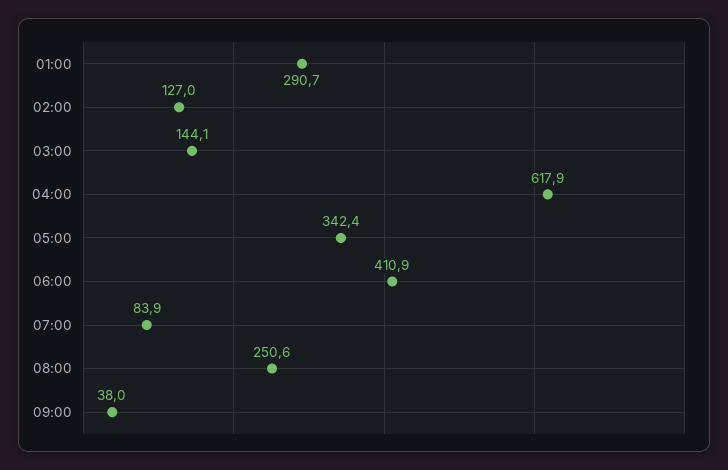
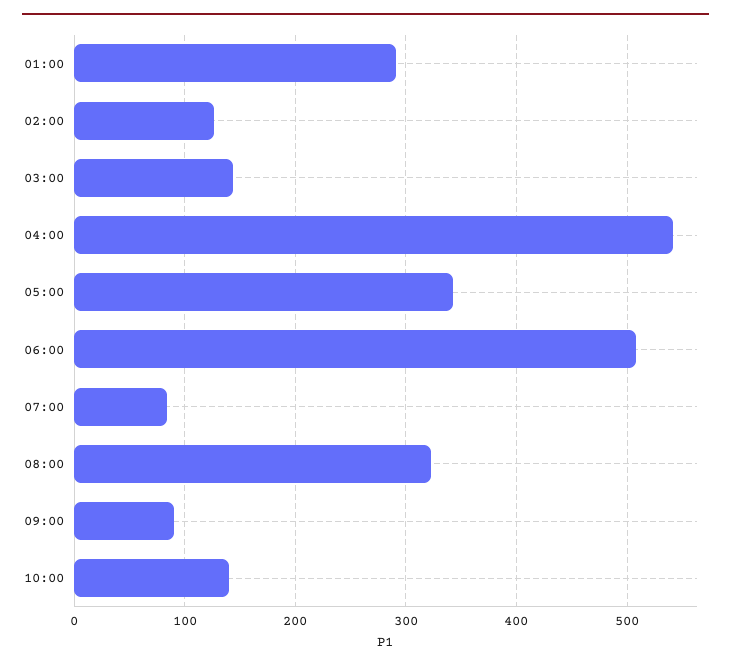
04:00: 617.9 -> 540
06:00: 410.9 -> 510
08:00: 250.6 -> 320
09:00: 38 -> 90
10:00: none -> 140

